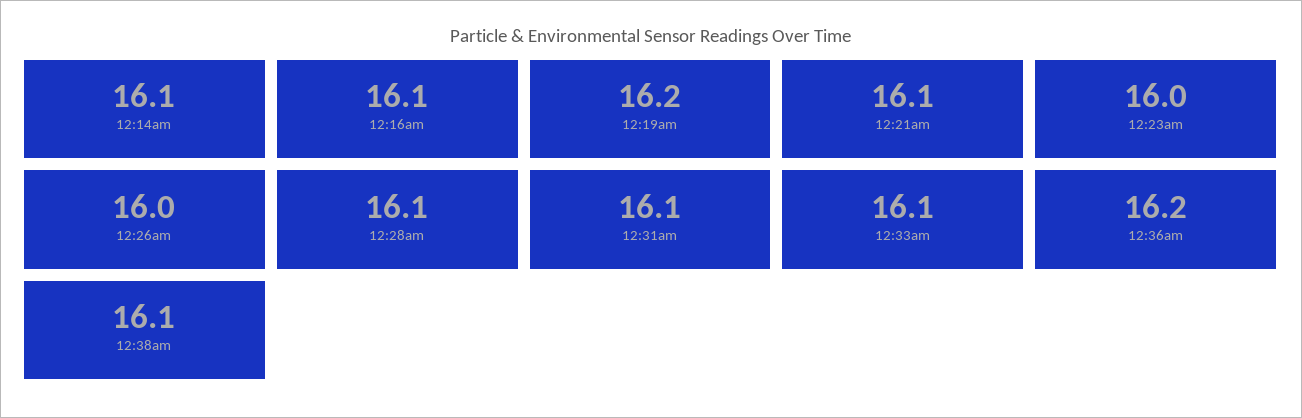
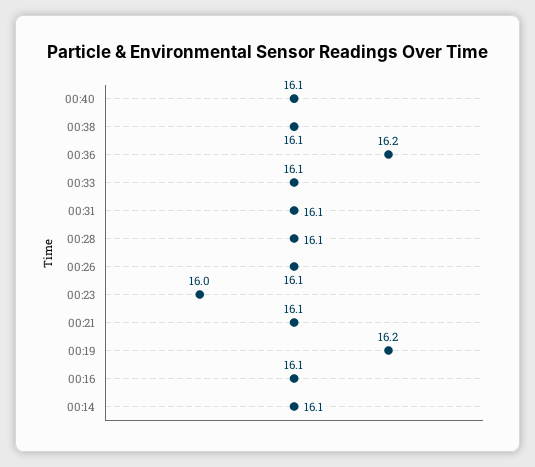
12:26am: 16 -> 16.1
00:40: none -> 16.1

